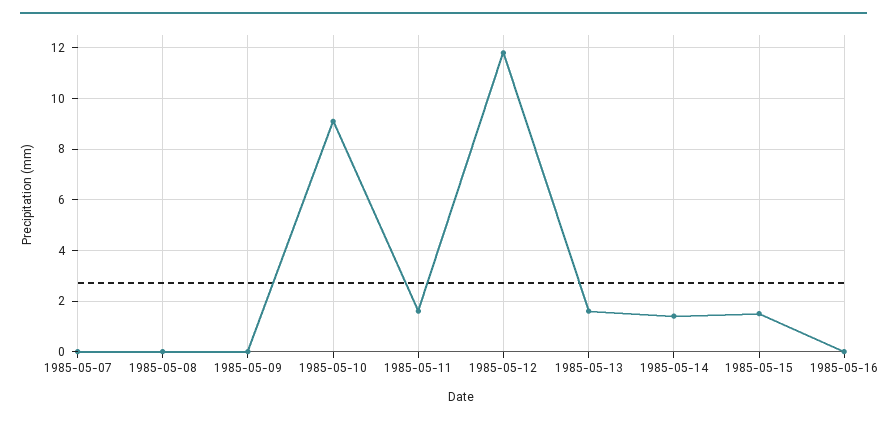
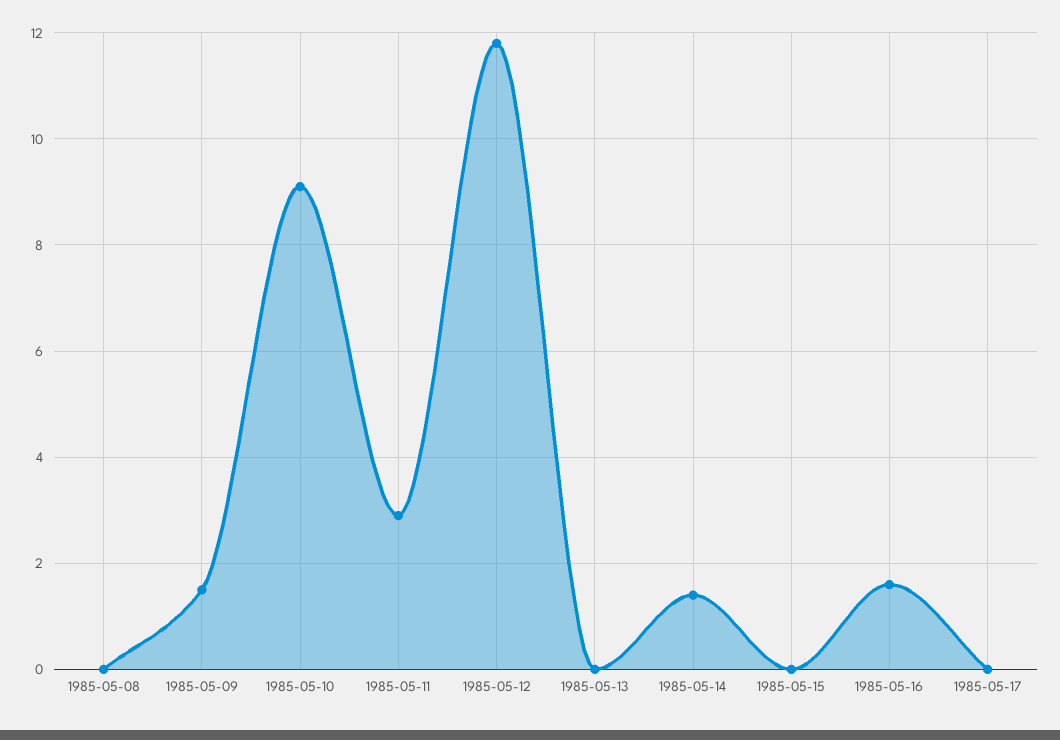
1985-05-07: 0 -> none
1985-05-09: 0 -> 1.5
1985-05-11: 1.5 -> 3
1985-05-13: 1.5 -> 0
1985-05-15: 1.5 -> 0
1985-05-16: 0 -> 1.5
1985-05-17: none -> 0

